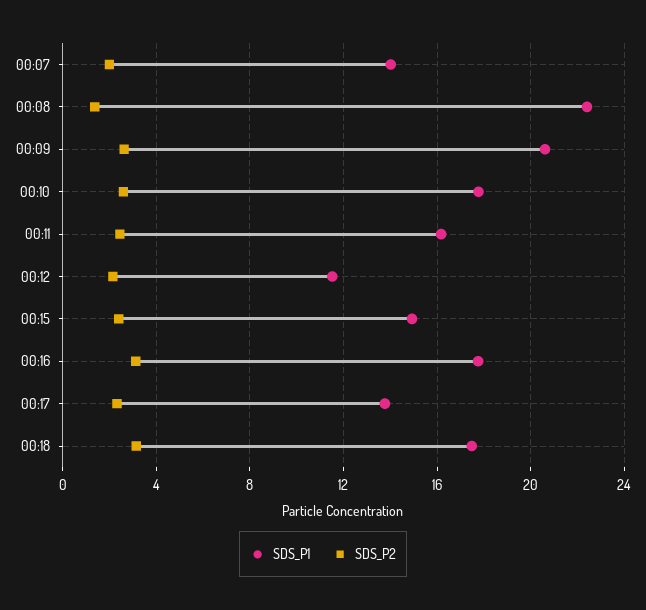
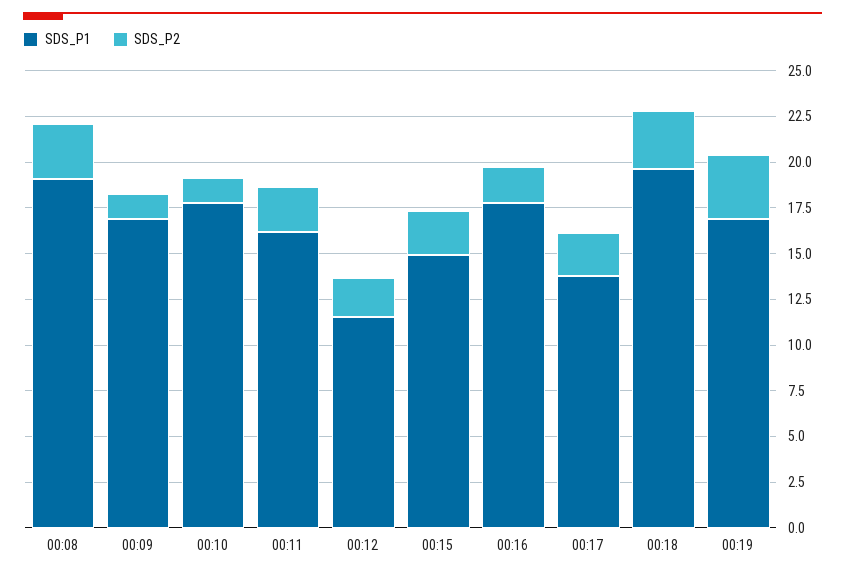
SDS_P1, 00:07: 14 -> none
SDS_P2, 00:07: 2 -> none
SDS_P1, 00:08: 22.5 -> 19
SDS_P2, 00:08: 1.5 -> 3
SDS_P1, 00:09: 20.5 -> 17
SDS_P2, 00:09: 2.5 -> 1.5
SDS_P2, 00:10: 2.5 -> 1.5
SDS_P2, 00:16: 3 -> 2
SDS_P1, 00:18: 17.5 -> 19.5
SDS_P1, 00:19: none -> 17
SDS_P2, 00:19: none -> 3.5

